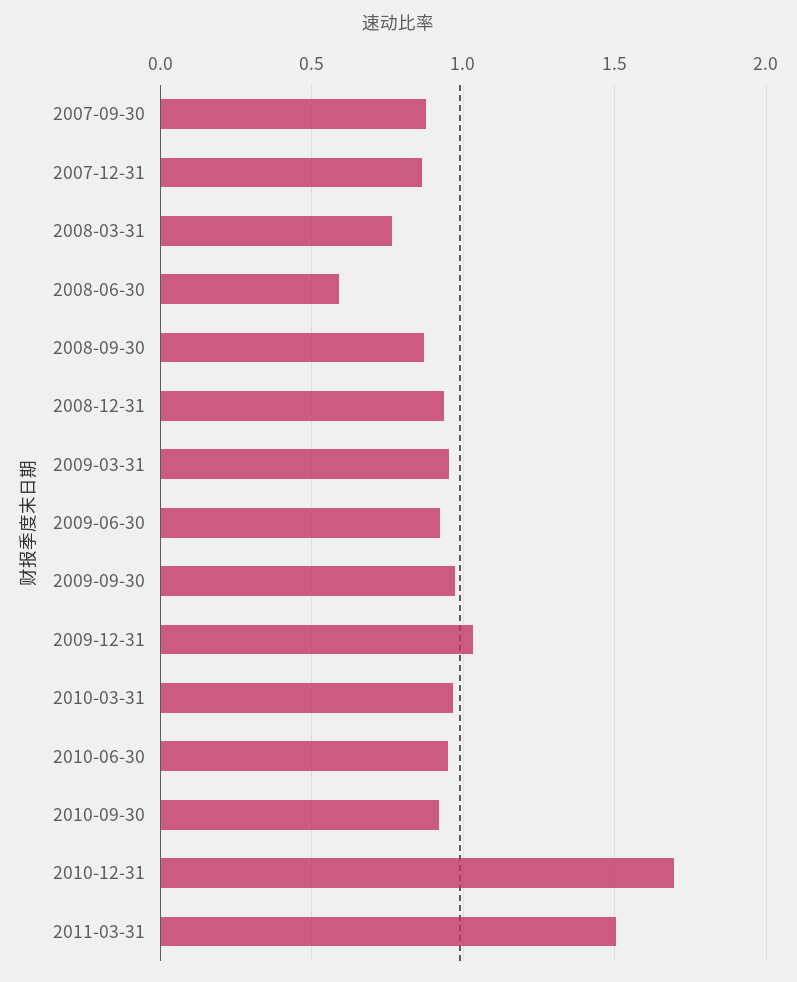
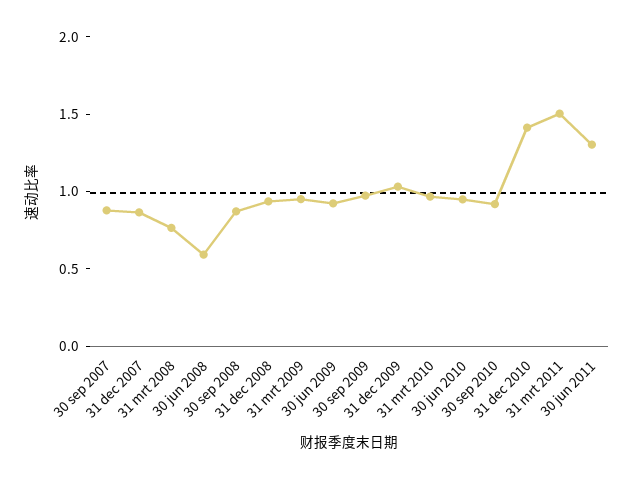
2010-12-31: 1.7 -> 1.4
30 jun 2011: none -> 1.3

